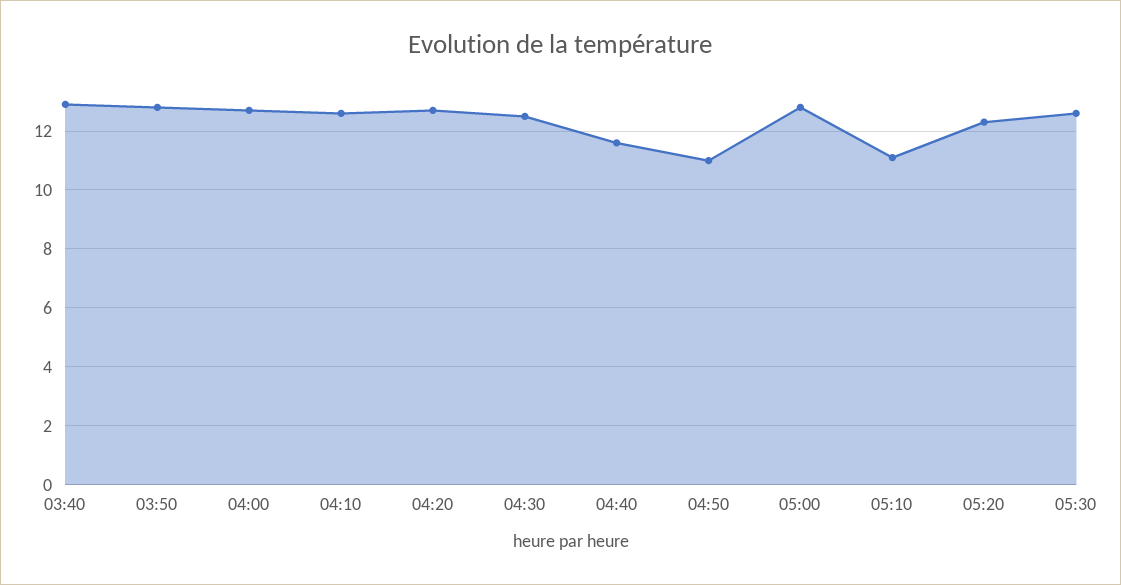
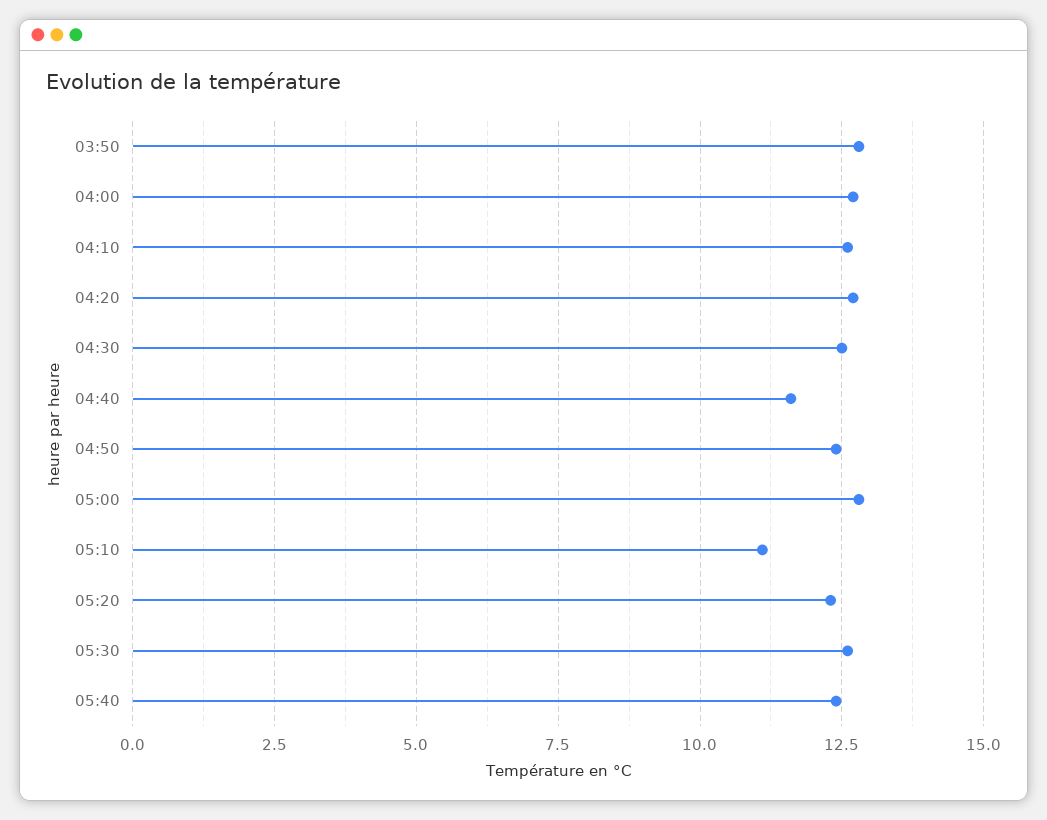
03:40: 13 -> none
04:50: 11 -> 12.5
05:40: none -> 12.5

